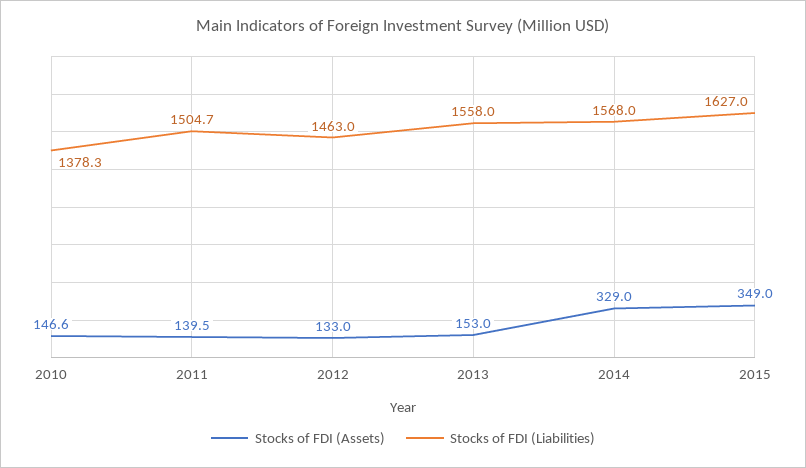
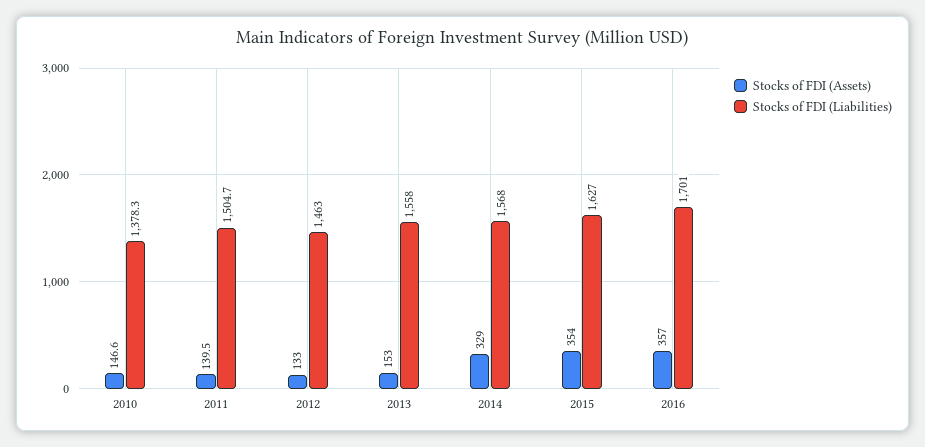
Stocks of FDI (Assets), 2015: 349 -> 354
Stocks of FDI (Assets), 2016: none -> 357
Stocks of FDI (Liabilities), 2016: none -> 1701

